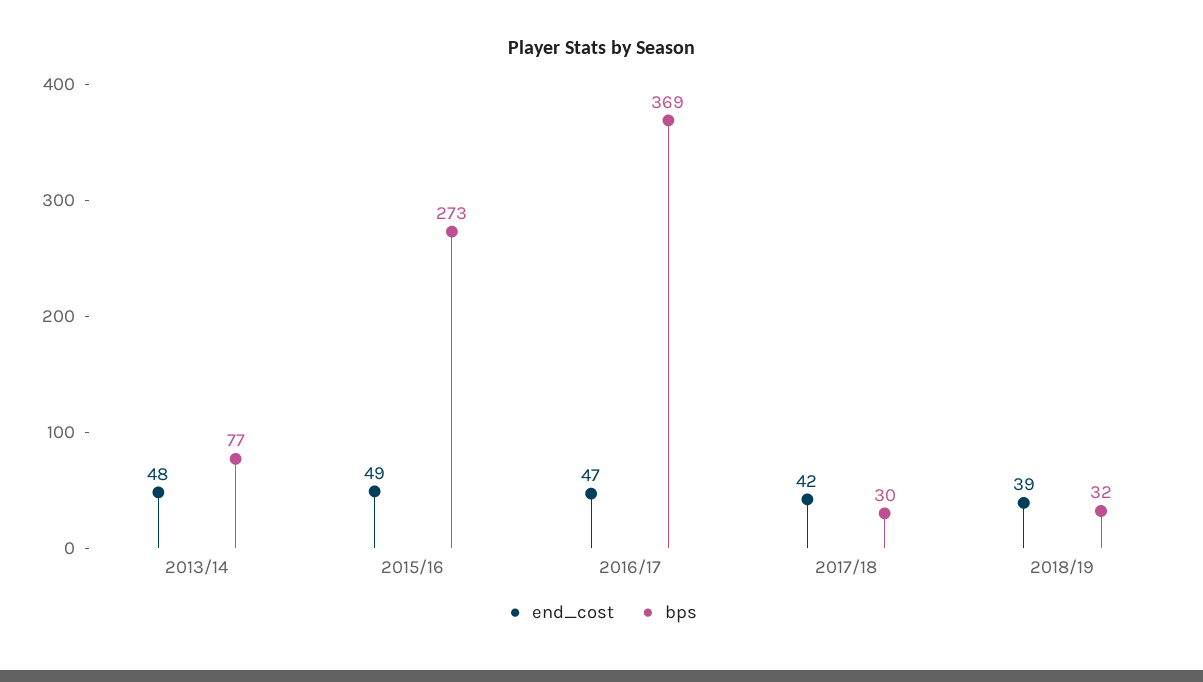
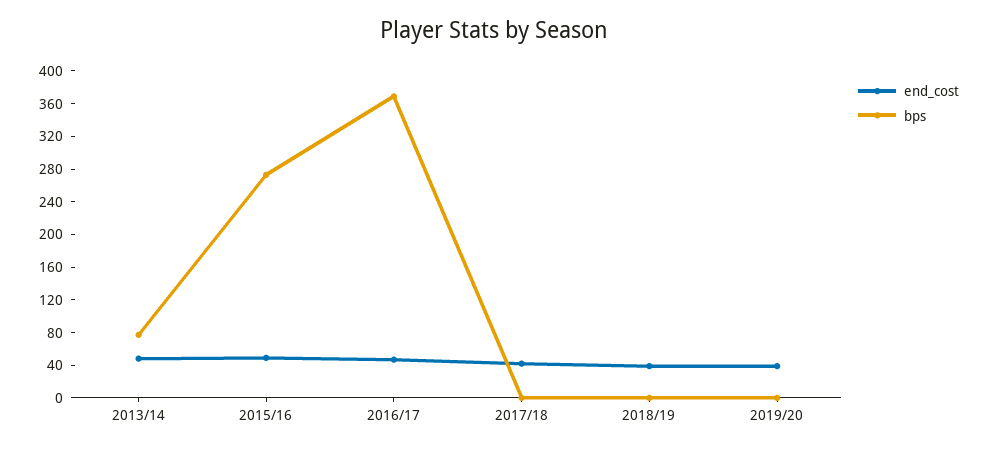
bps, 2017/18: 30 -> 0
bps, 2018/19: 32 -> 0
end_cost, 2019/20: none -> 40
bps, 2019/20: none -> 0

